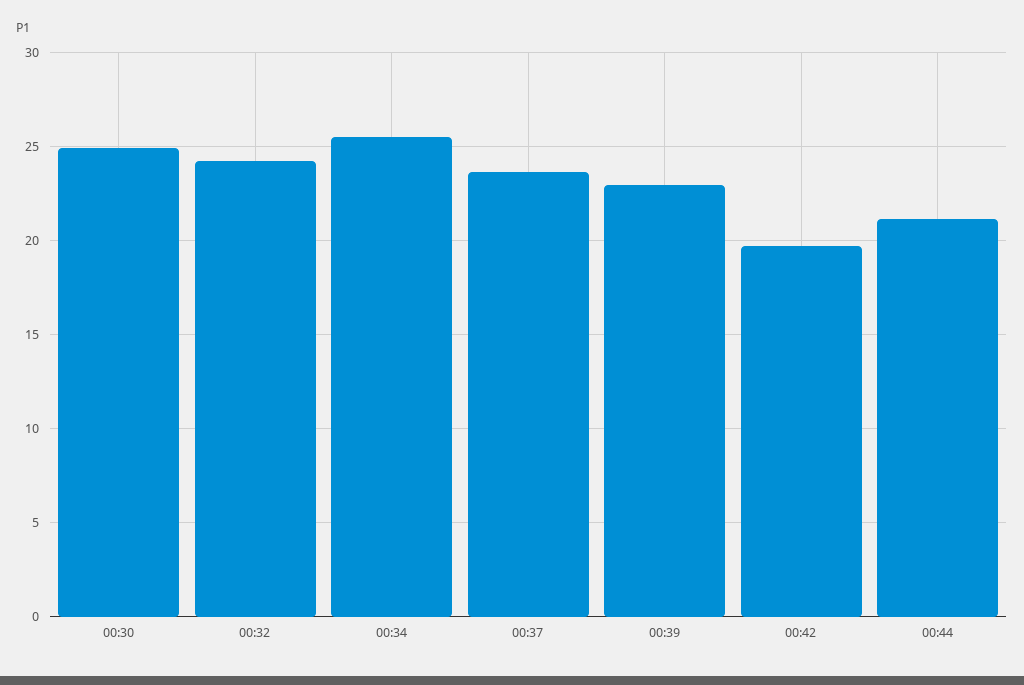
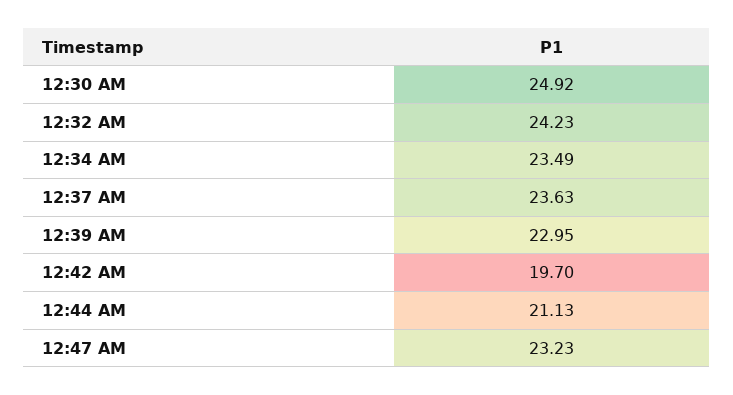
00:34: 25.5 -> 23.49
12:47 AM: none -> 23.23

